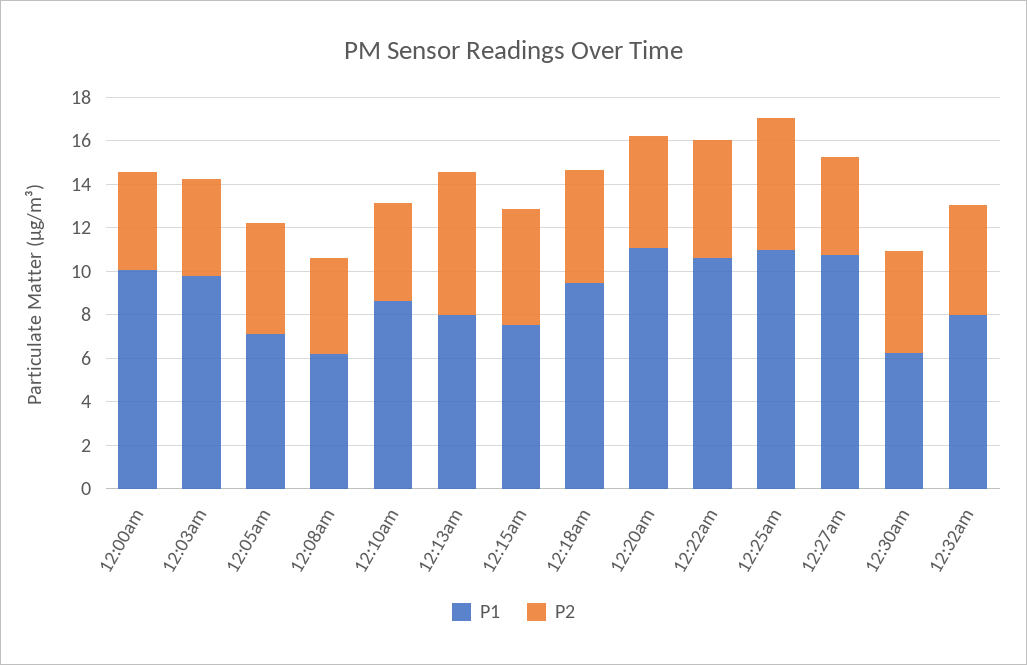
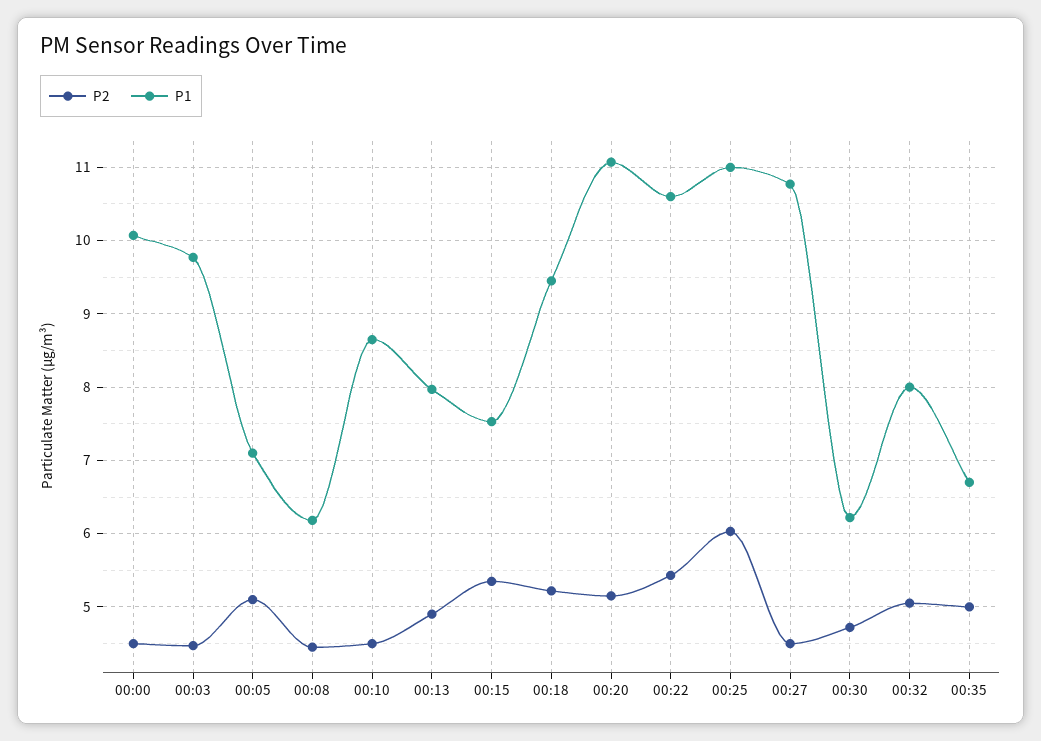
P2, 12:13am: 6.5 -> 4.9
P2, 00:35: none -> 5
P1, 00:35: none -> 6.7

